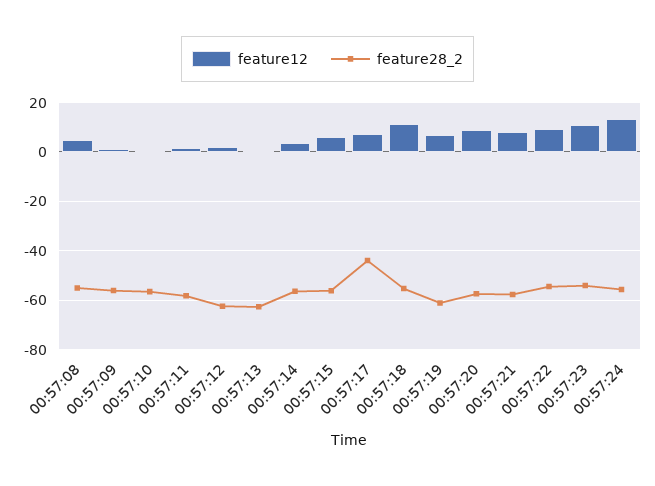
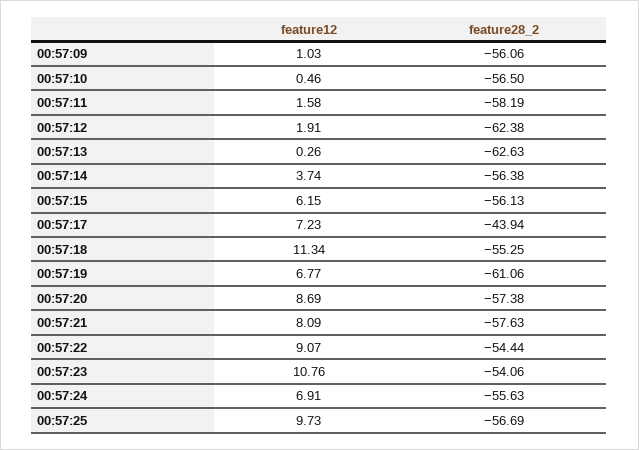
feature12, 00:57:08: 5 -> none
feature28_2, 00:57:08: -55 -> none
feature12, 00:57:24: 12.5 -> 6.91
feature12, 00:57:25: none -> 9.73
feature28_2, 00:57:25: none -> -56.69

